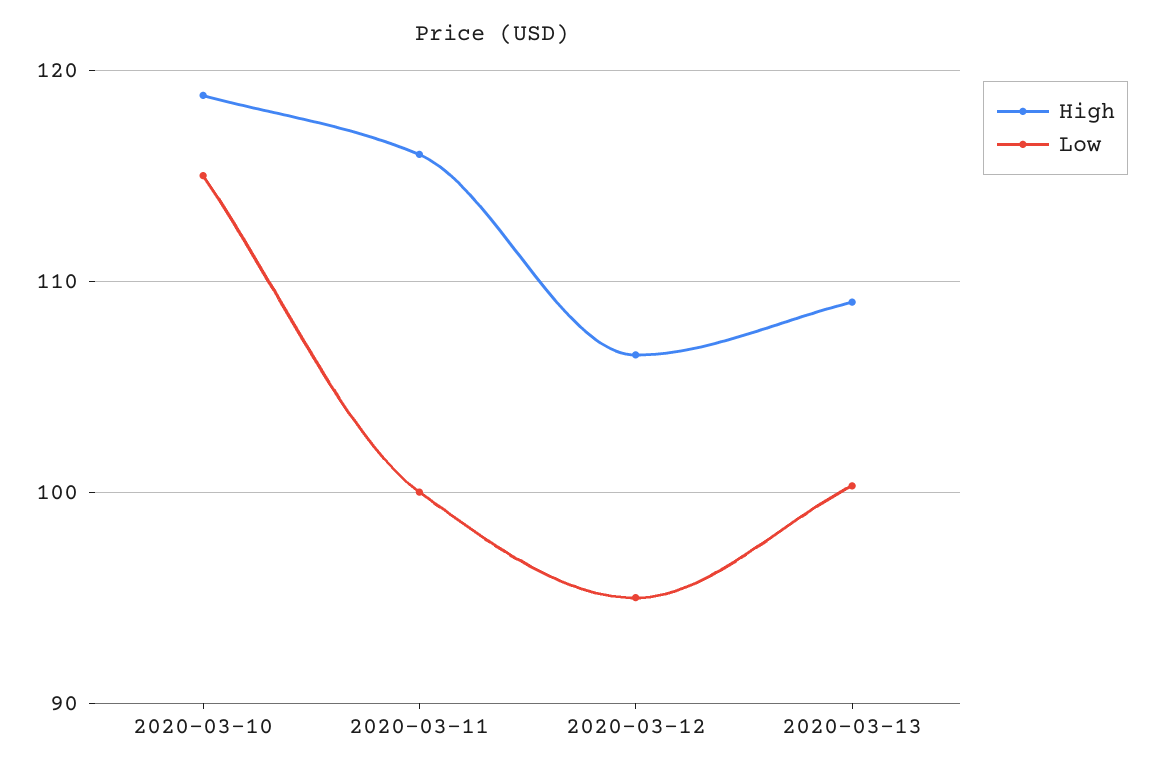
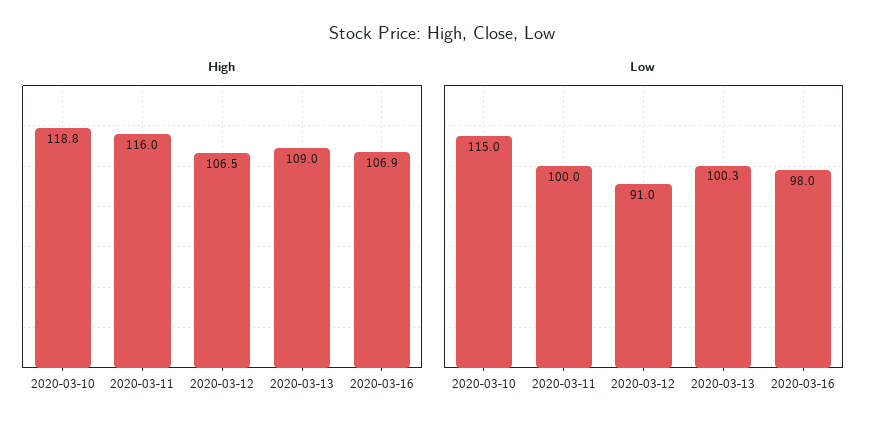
Low, 2020-03-12: 95 -> 91
High, 2020-03-16: none -> 106.9
Low, 2020-03-16: none -> 98

